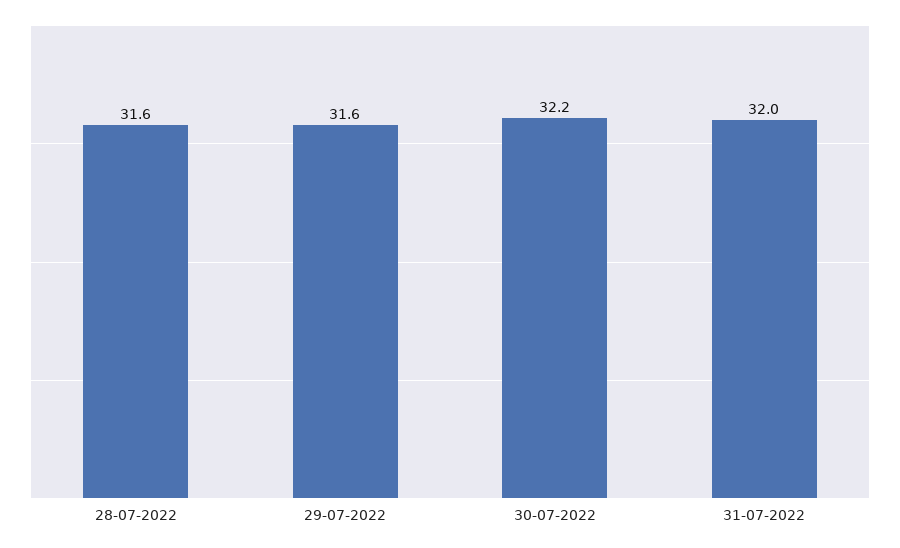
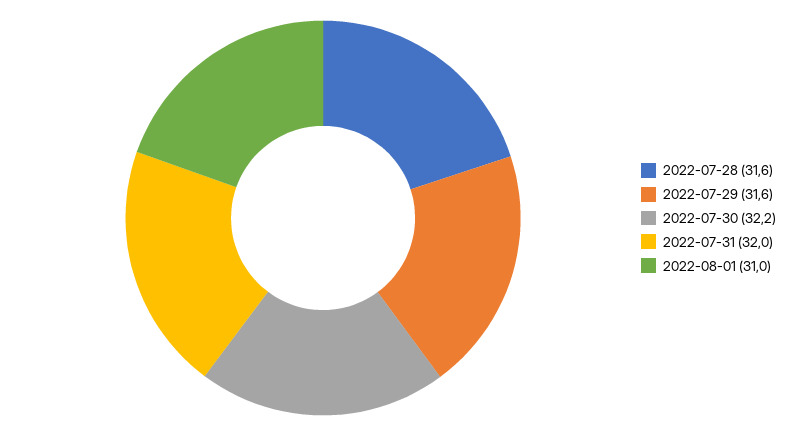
2022-08-01: none -> 31

